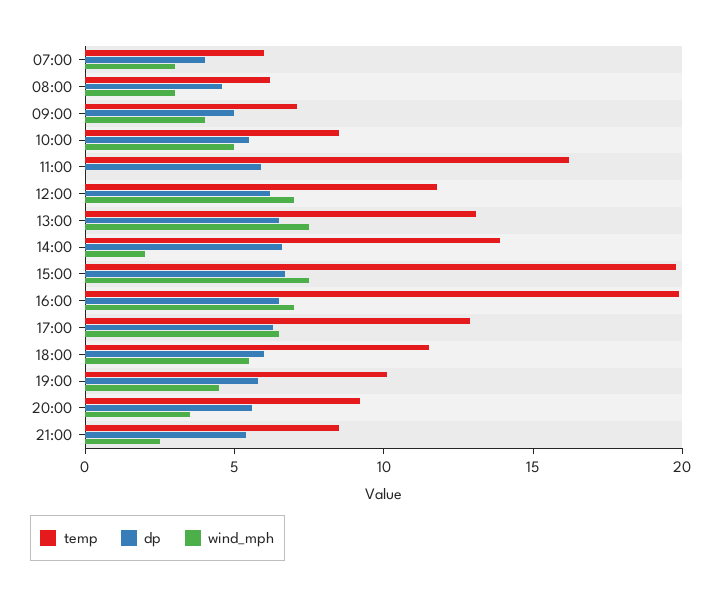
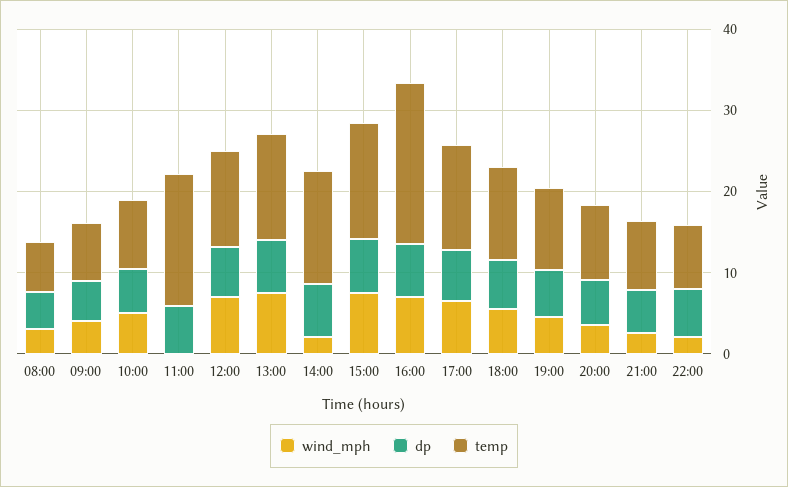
temp, 07:00: 6 -> none
dp, 07:00: 4 -> none
wind_mph, 07:00: 3 -> none
temp, 15:00: 20 -> 14
wind_mph, 22:00: none -> 2
dp, 22:00: none -> 6
temp, 22:00: none -> 8

